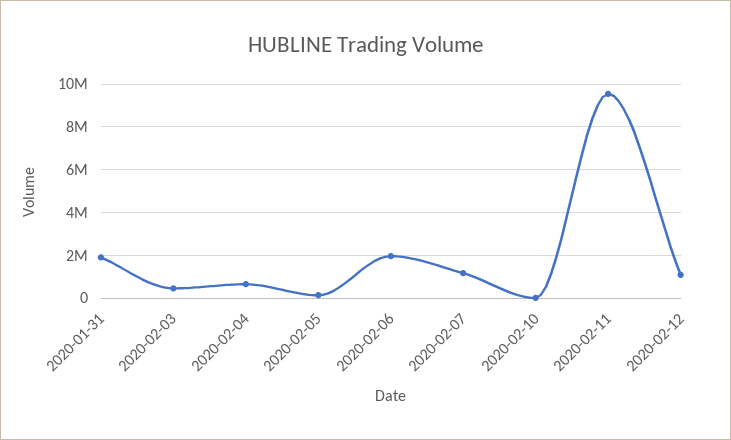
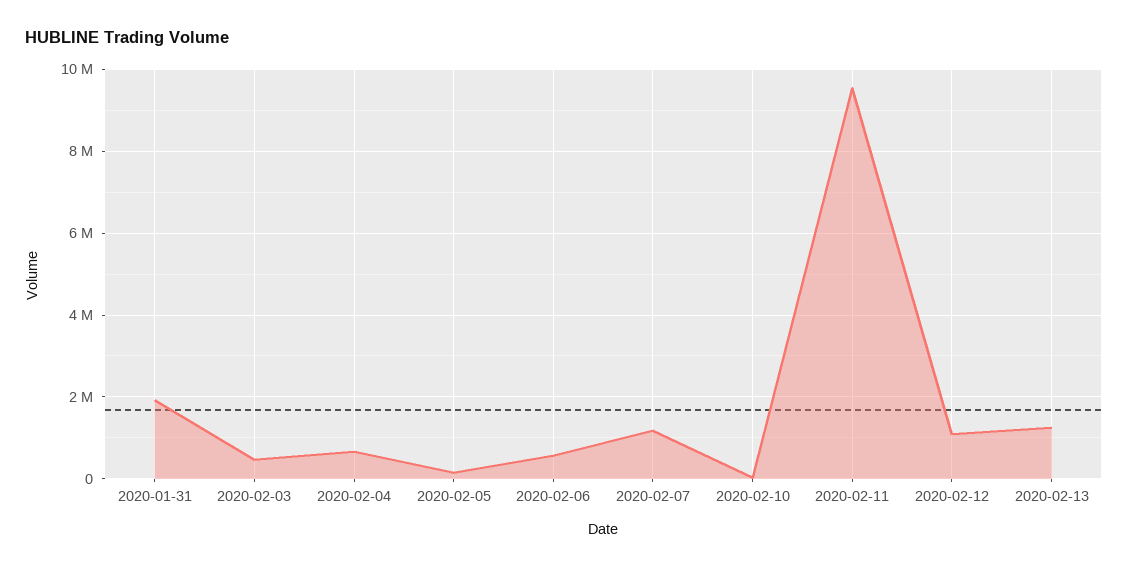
2020-02-06: 2000000 -> 600000
2020-02-13: none -> 1200000

